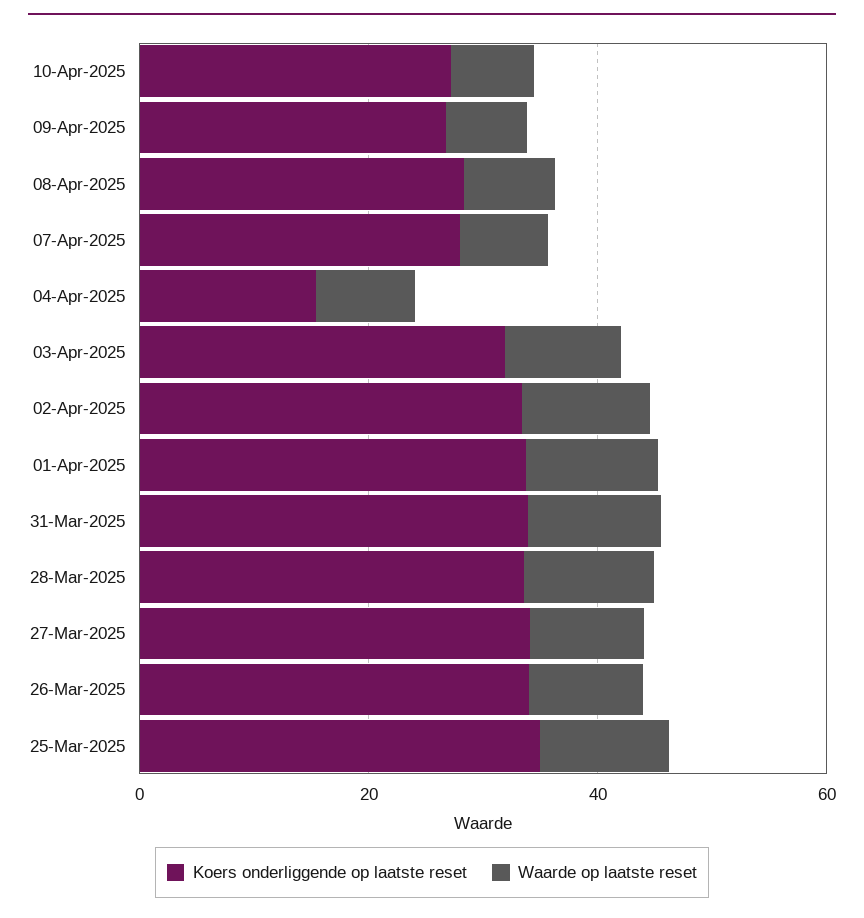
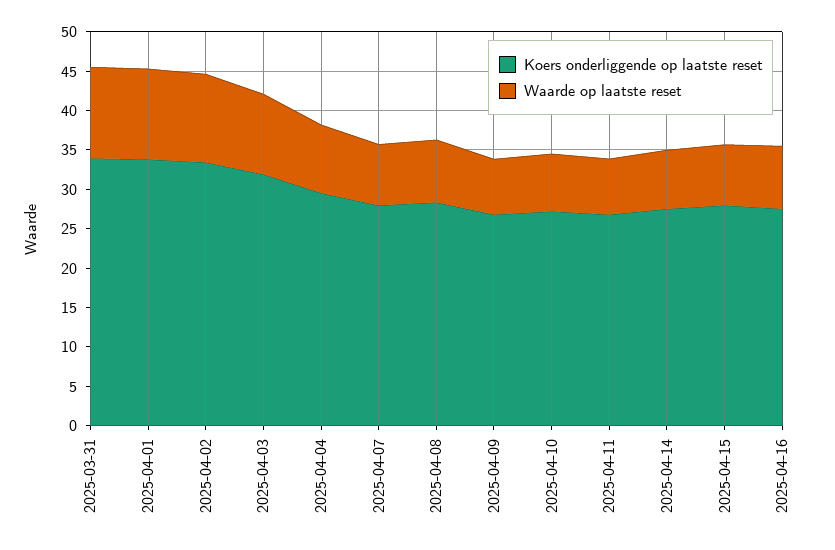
Koers onderliggende op laatste reset, 04-Apr-2025: 15 -> 30
Koers onderliggende op laatste reset, 28-Mar-2025: 35 -> none
Waarde op laatste reset, 28-Mar-2025: 10 -> none
Koers onderliggende op laatste reset, 27-Mar-2025: 35 -> none
Waarde op laatste reset, 27-Mar-2025: 10 -> none
Koers onderliggende op laatste reset, 26-Mar-2025: 35 -> none
Waarde op laatste reset, 26-Mar-2025: 10 -> none
Koers onderliggende op laatste reset, 25-Mar-2025: 35 -> none
Waarde op laatste reset, 25-Mar-2025: 10 -> none
Koers onderliggende op laatste reset, 2025-04-11: none -> 27.5
Waarde op laatste reset, 2025-04-11: none -> 7.5
Koers onderliggende op laatste reset, 2025-04-14: none -> 27.5
Waarde op laatste reset, 2025-04-14: none -> 7.5
Koers onderliggende op laatste reset, 2025-04-15: none -> 27.5
Waarde op laatste reset, 2025-04-15: none -> 7.5
Koers onderliggende op laatste reset, 2025-04-16: none -> 27.5
Waarde op laatste reset, 2025-04-16: none -> 7.5

